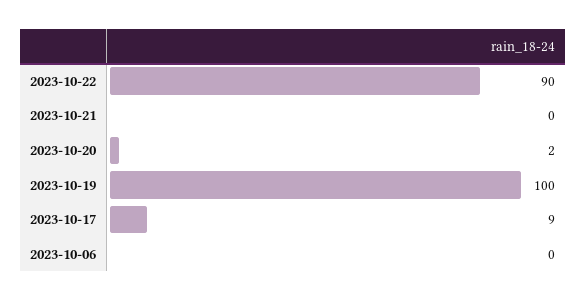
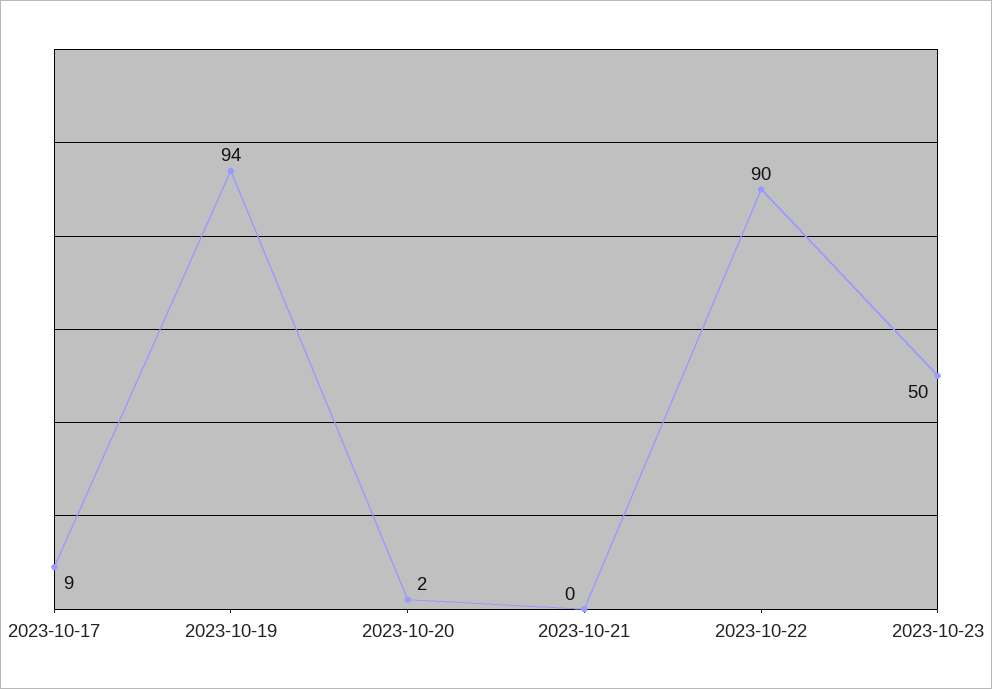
2023-10-19: 100 -> 94
2023-10-06: 0 -> none
2023-10-23: none -> 50

